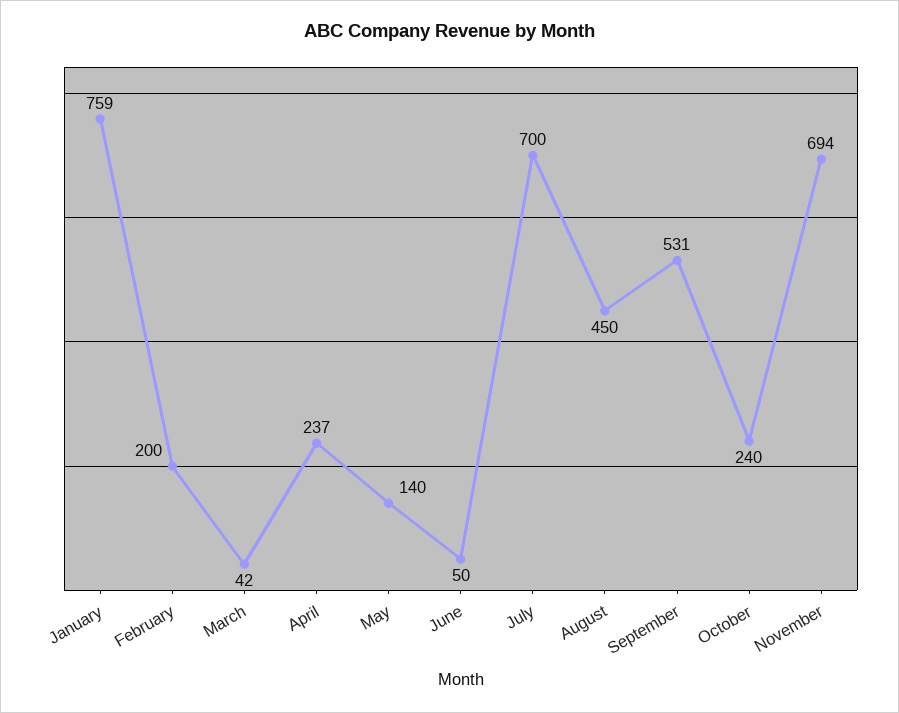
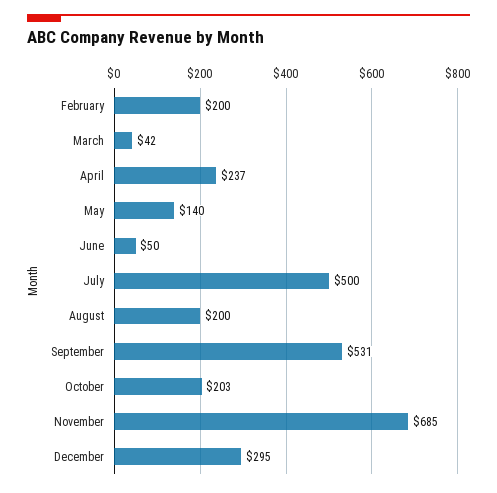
January: 759 -> none
July: 700 -> 500
August: 450 -> 200
October: 240 -> 203
November: 694 -> 685
December: none -> 295

